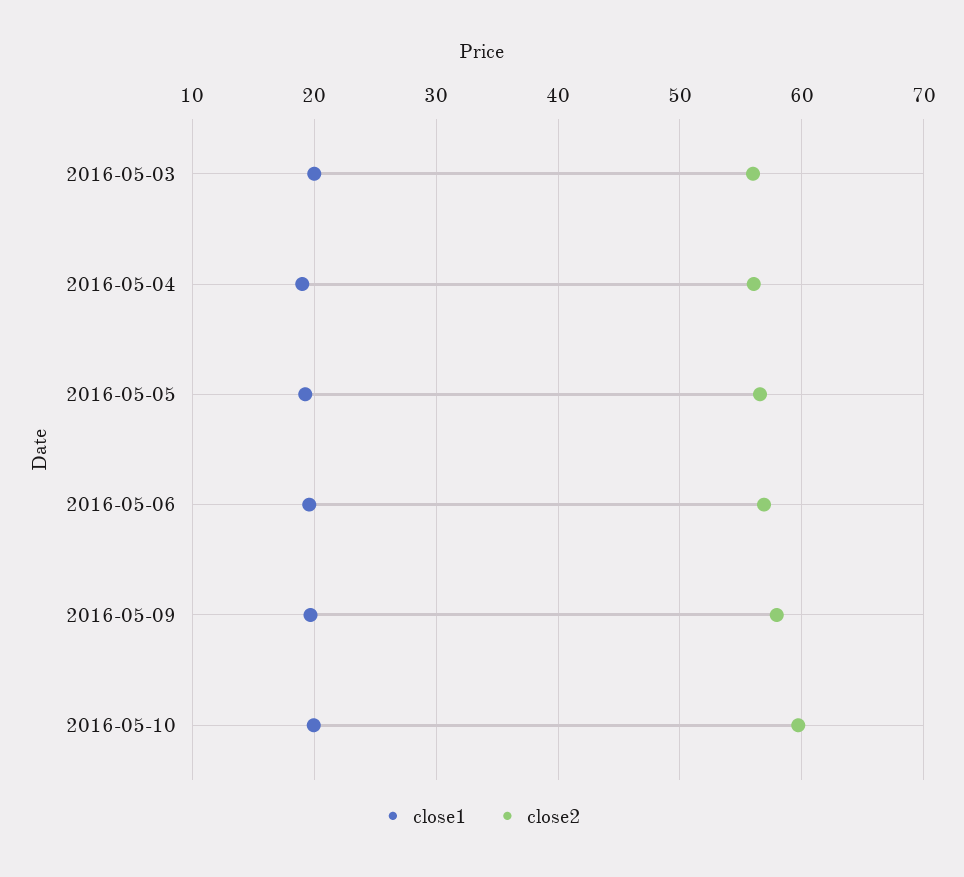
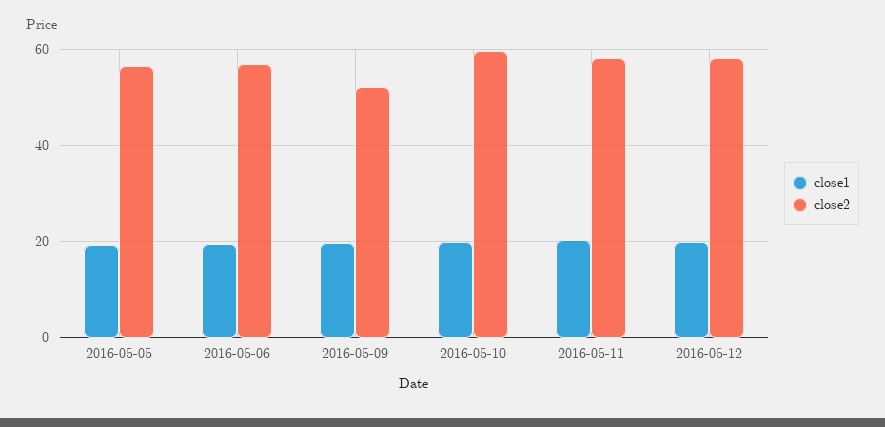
close1, 2016-05-03: 20 -> none
close2, 2016-05-03: 56 -> none
close1, 2016-05-04: 19 -> none
close2, 2016-05-04: 56 -> none
close2, 2016-05-09: 58 -> 52
close1, 2016-05-11: none -> 20
close2, 2016-05-11: none -> 58
close1, 2016-05-12: none -> 20
close2, 2016-05-12: none -> 58

